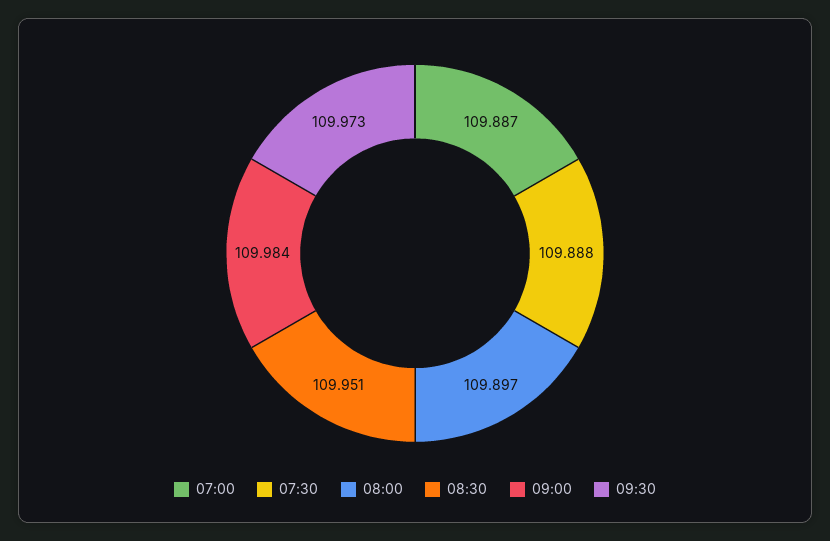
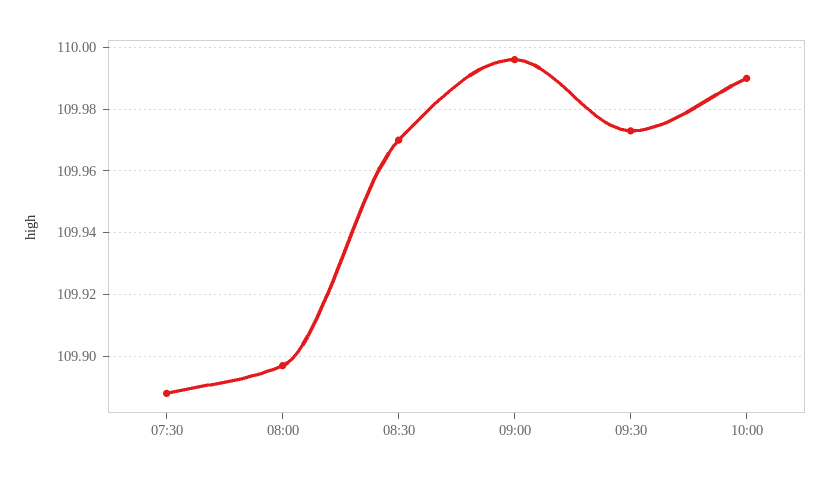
07:00: 109.887 -> none
08:30: 109.951 -> 109.97
09:00: 109.984 -> 109.995
10:00: none -> 109.99

